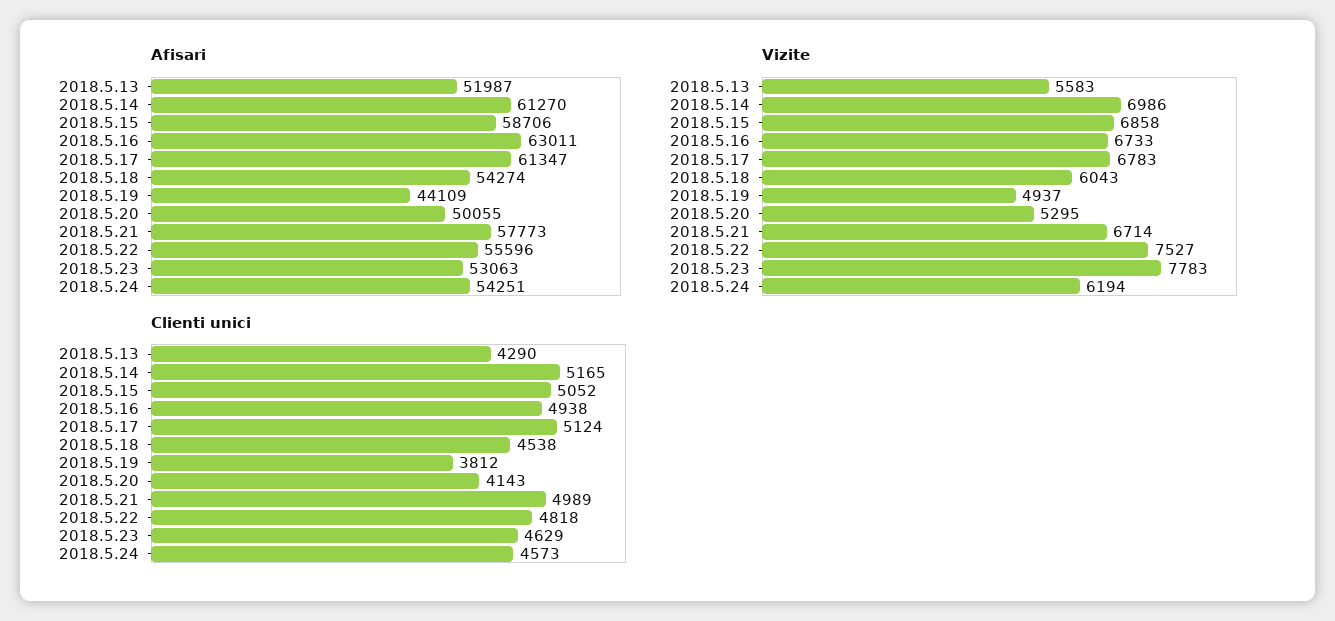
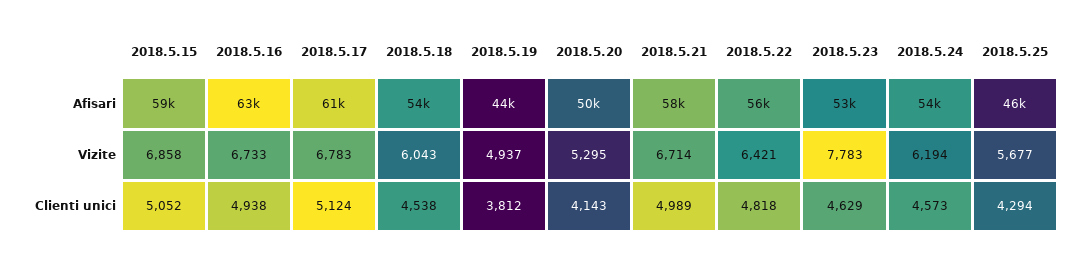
Afisari, 2018.5.13: 51987 -> none
Afisari, 2018.5.14: 61270 -> none
Vizite, 2018.5.13: 5583 -> none
Vizite, 2018.5.14: 6986 -> none
Vizite, 2018.5.22: 7527 -> 6421
Clienti unici, 2018.5.13: 4290 -> none
Clienti unici, 2018.5.14: 5165 -> none
Afisari, 2018.5.25: none -> 46000
Vizite, 2018.5.25: none -> 5677
Clienti unici, 2018.5.25: none -> 4294

